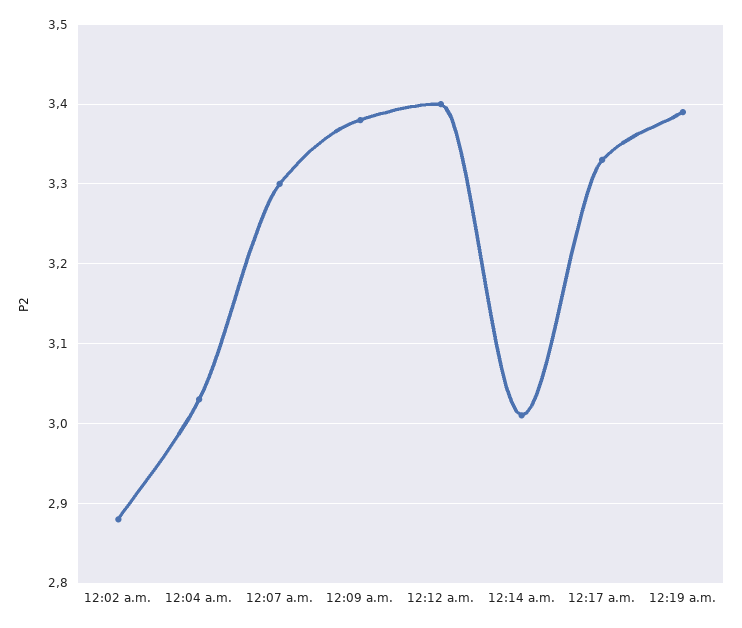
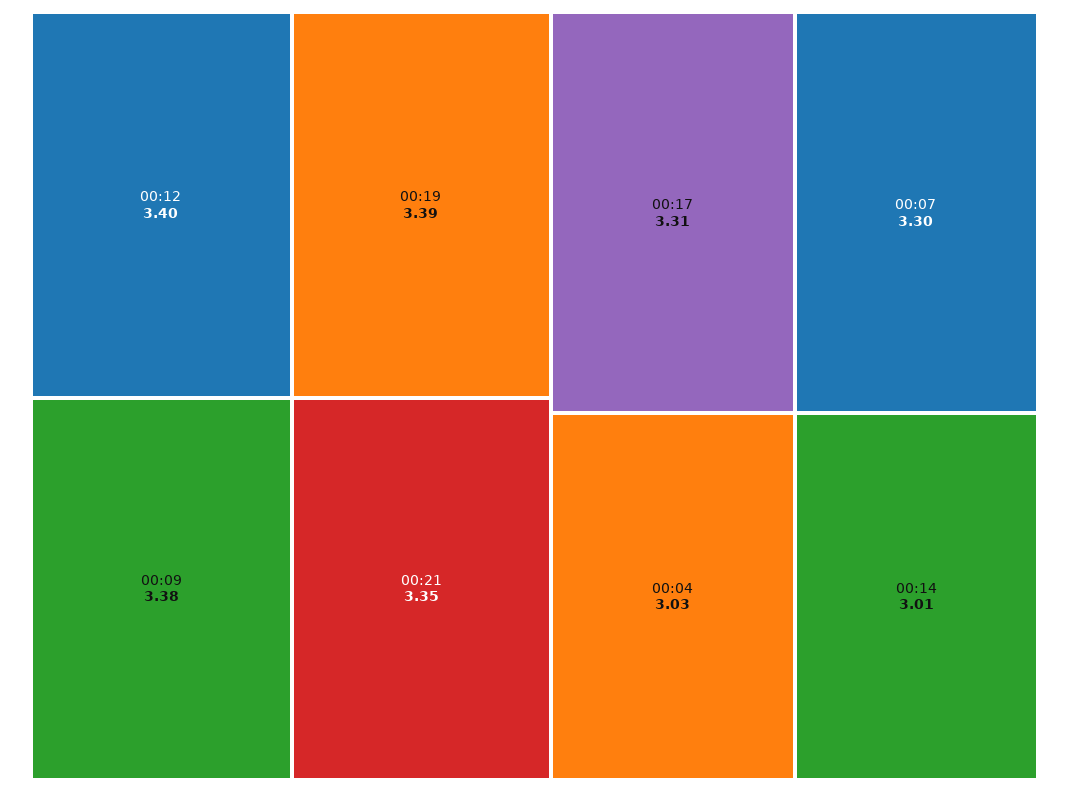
12:02 a.m.: 2.88 -> none
12:17 a.m.: 3.33 -> 3.31
00:21: none -> 3.35

